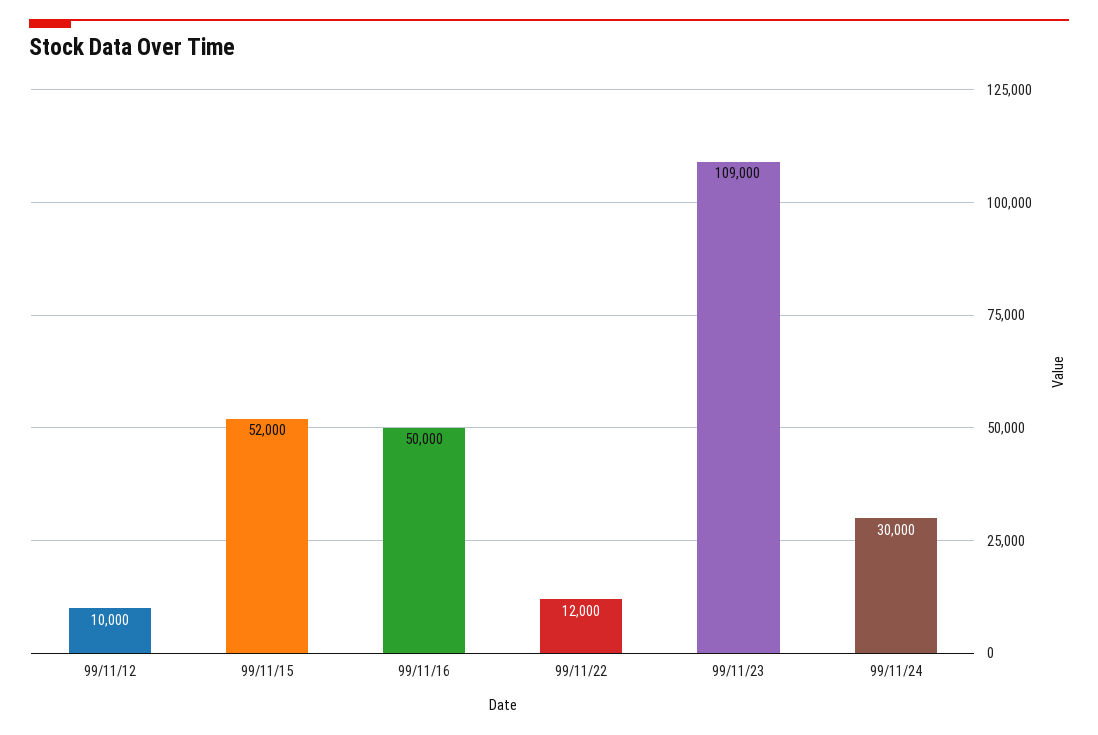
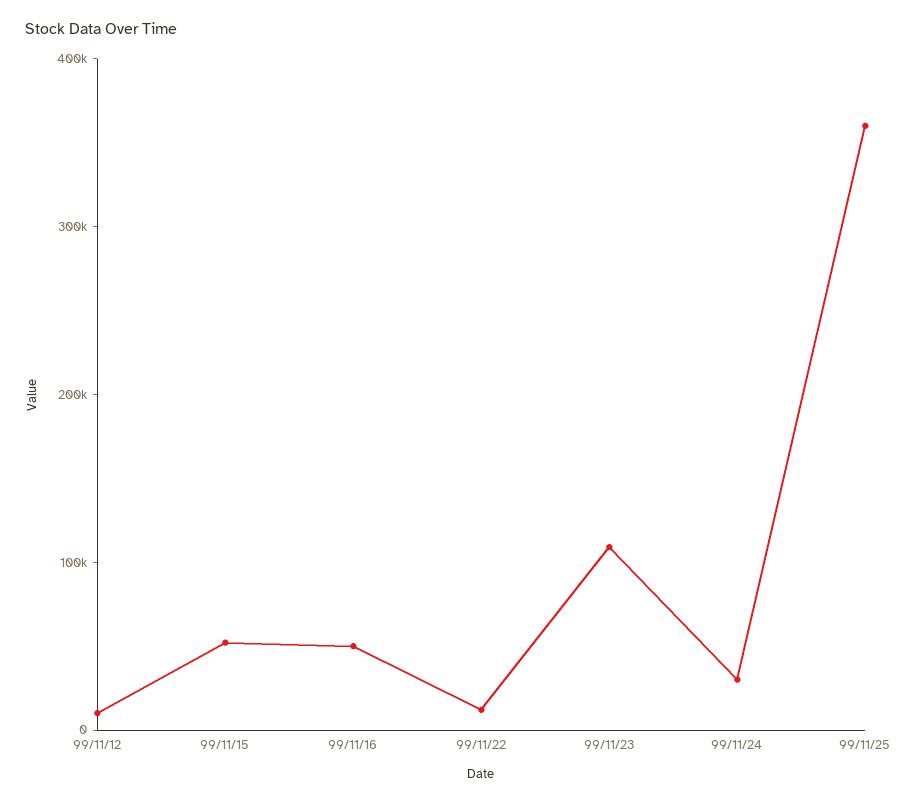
99/11/25: none -> 360000

